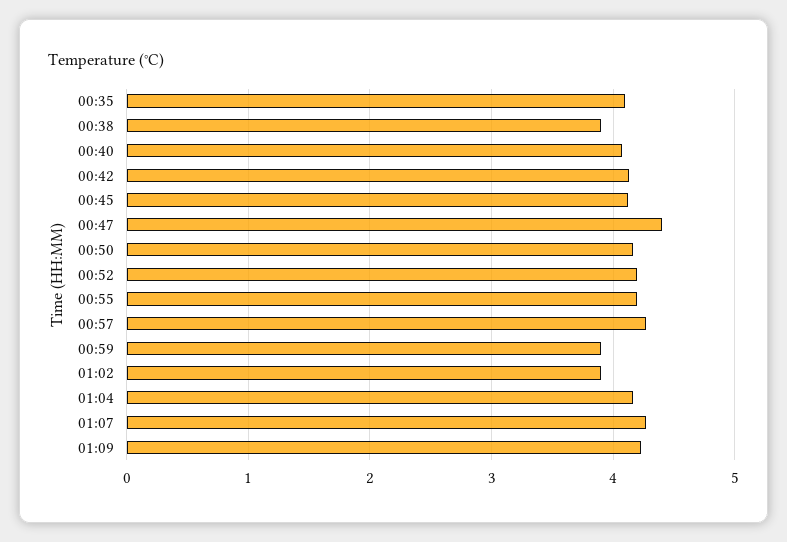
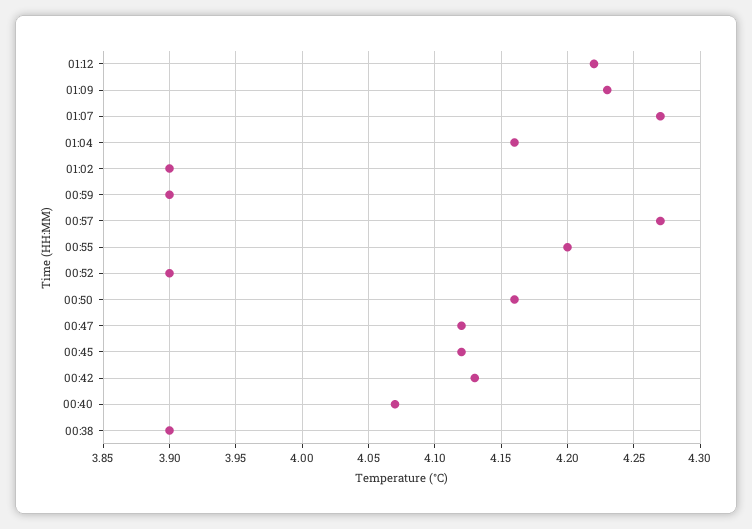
00:35: 4.1 -> none
00:47: 4.4 -> 4.12
00:52: 4.2 -> 3.9
01:12: none -> 4.22

